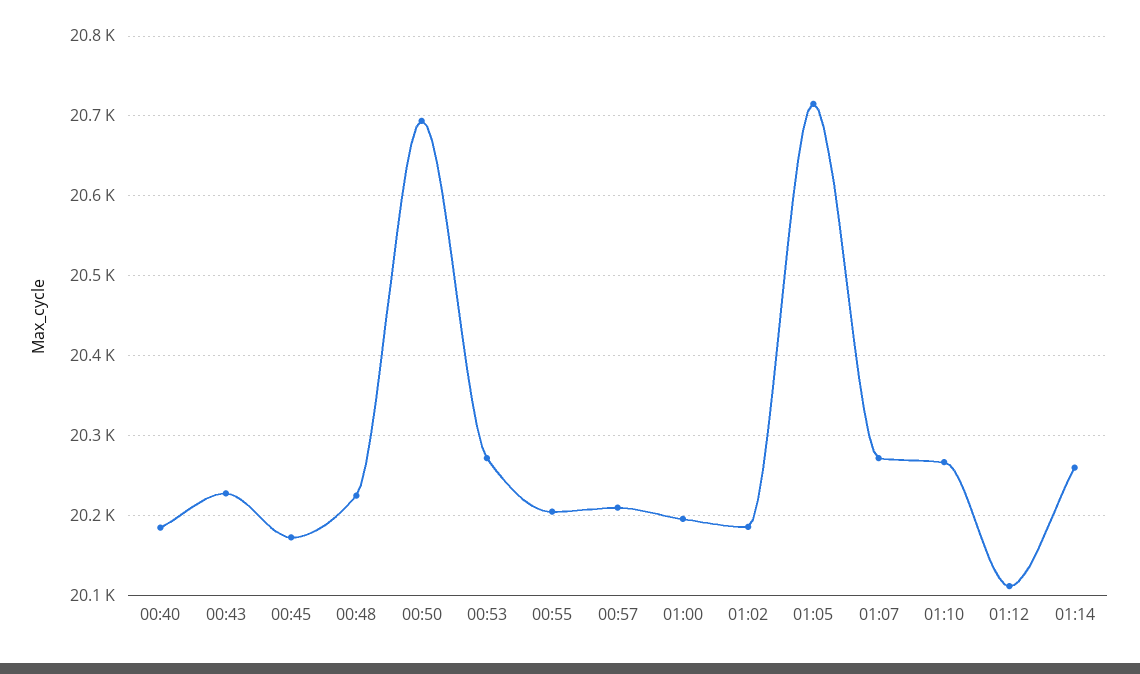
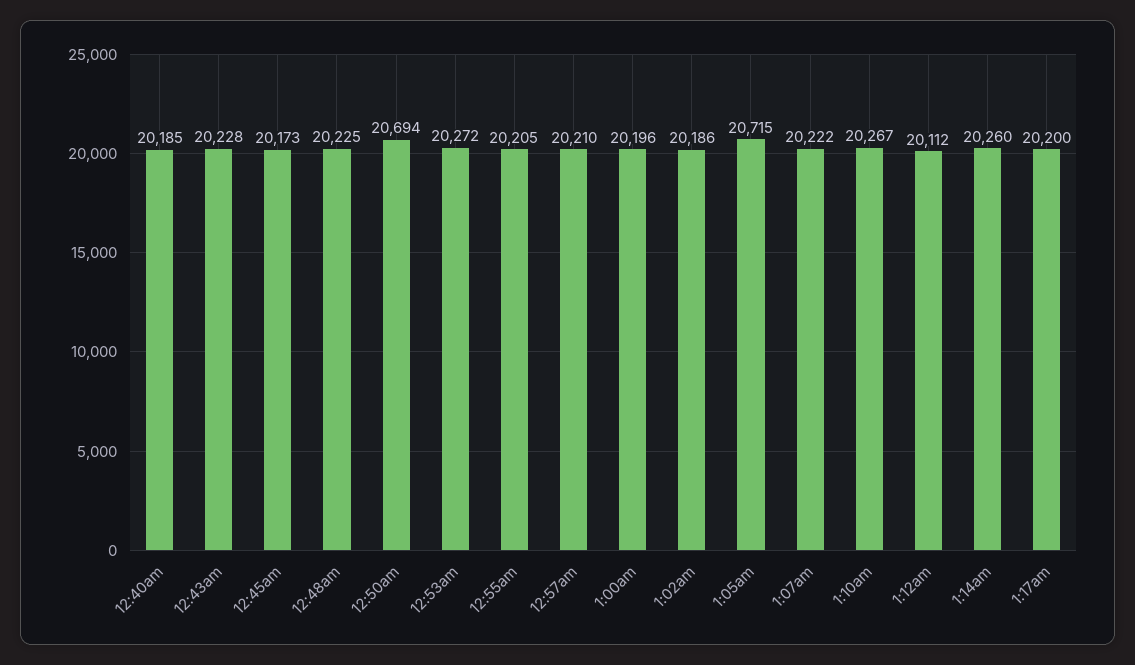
01:07: 20270 -> 20222
1:17am: none -> 20200

